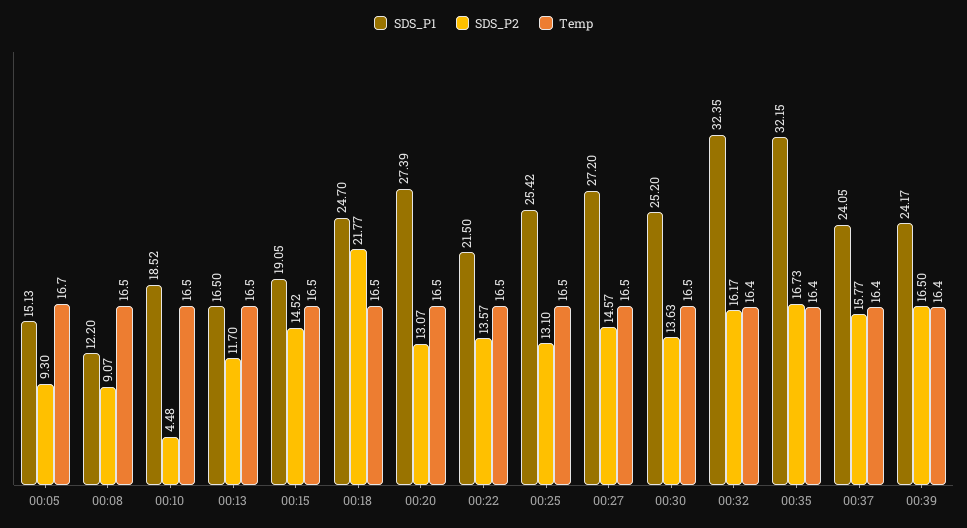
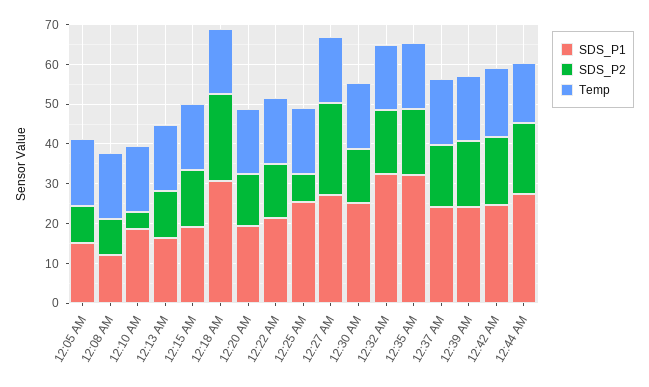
SDS_P1, 00:18: 24.7 -> 30
SDS_P1, 00:20: 27.39 -> 20
SDS_P2, 00:25: 13.1 -> 7.5
SDS_P2, 00:27: 14.57 -> 22.5
SDS_P1, 12:42 AM: none -> 25
SDS_P2, 12:42 AM: none -> 17.5
Temp, 12:42 AM: none -> 17.5
SDS_P1, 12:44 AM: none -> 27.5
SDS_P2, 12:44 AM: none -> 17.5
Temp, 12:44 AM: none -> 15

